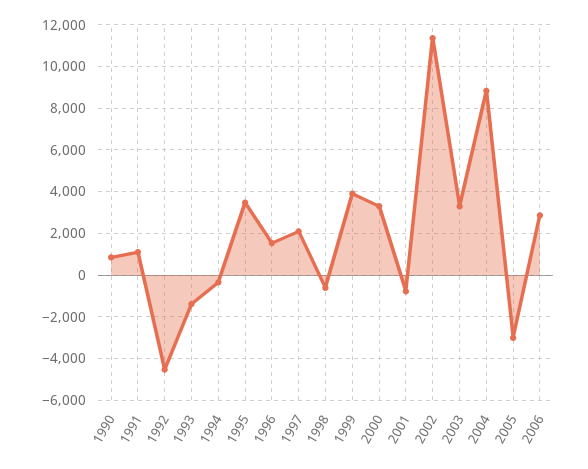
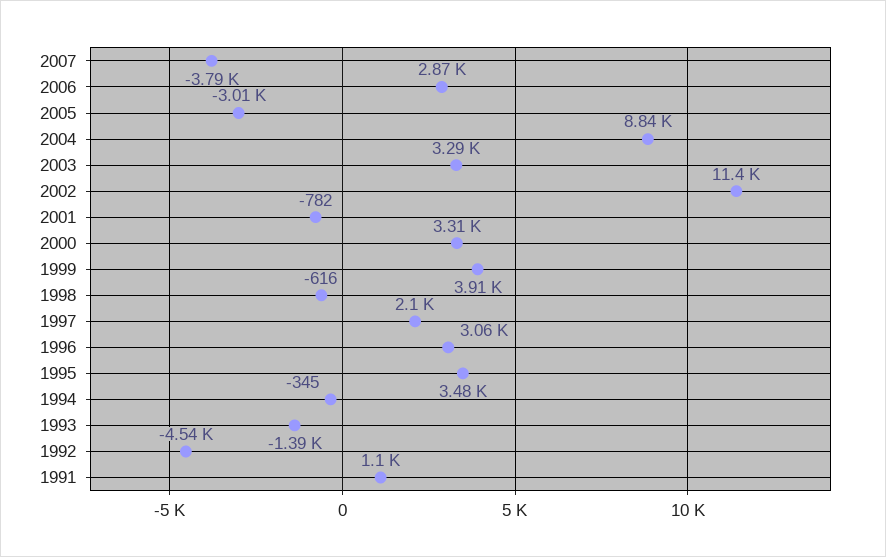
1990: 1000 -> none
1996: 1500 -> 3060
2007: none -> -3790

